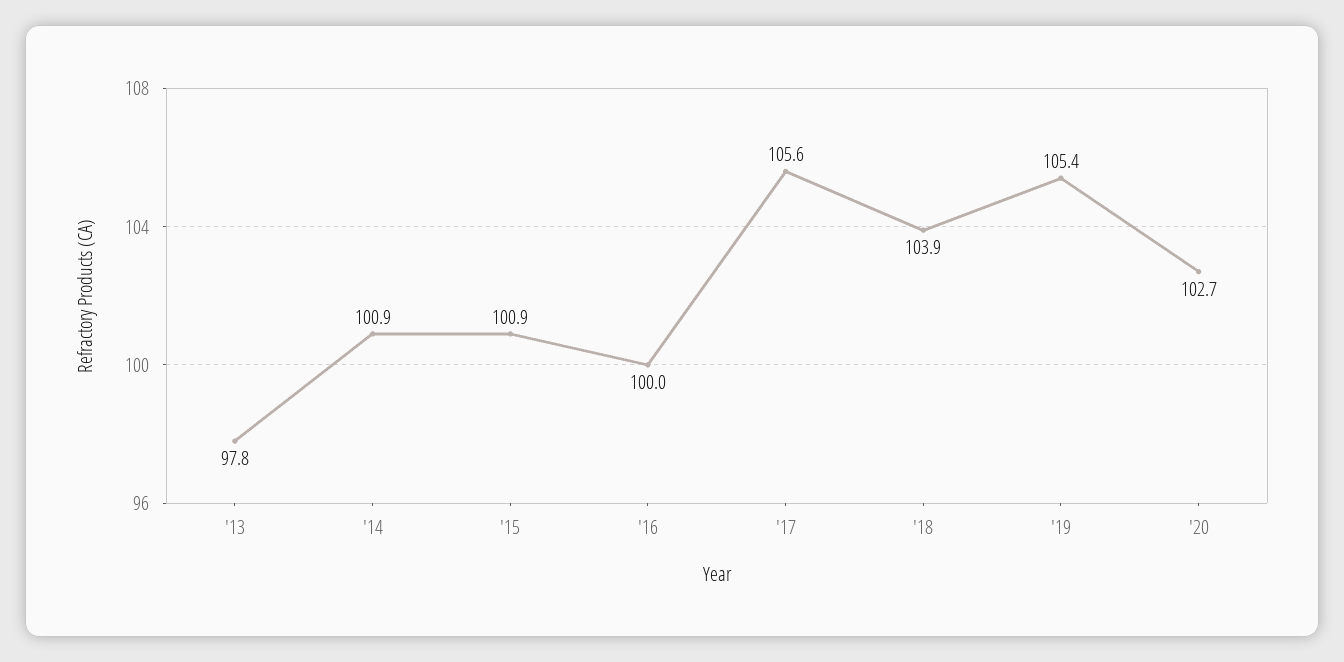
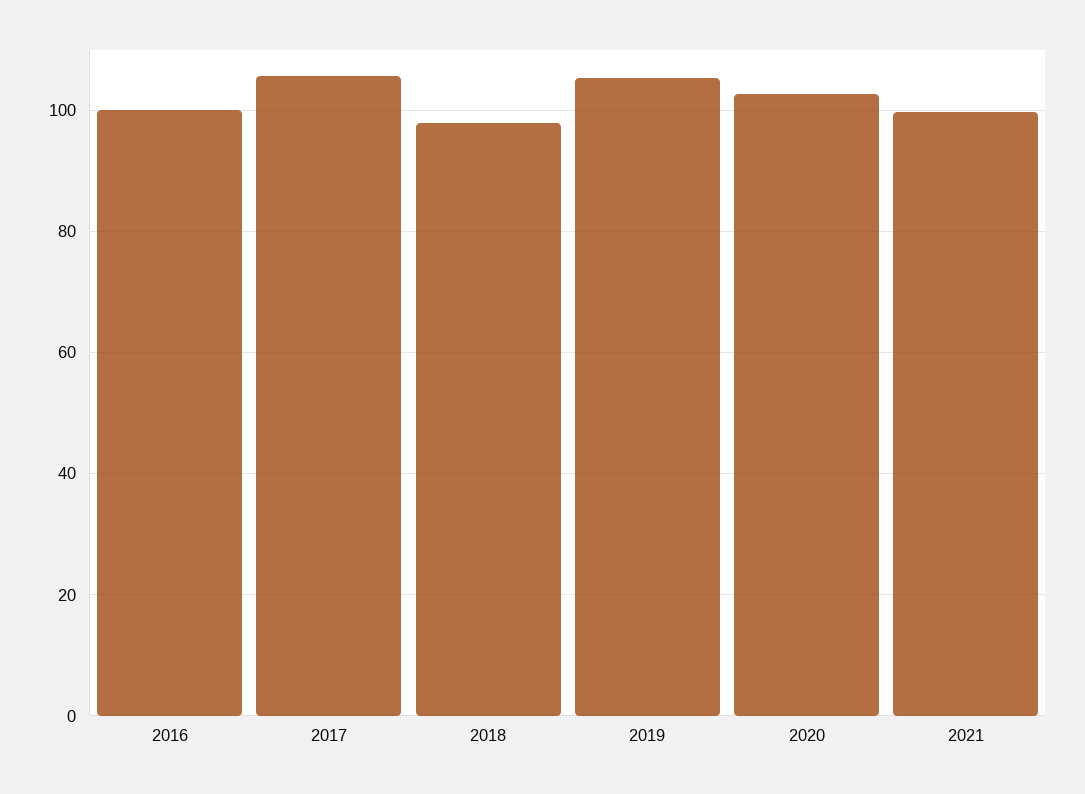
'13: 97.8 -> none
'14: 100.9 -> none
'15: 100.9 -> none
'18: 103.9 -> 98
2021: none -> 100

